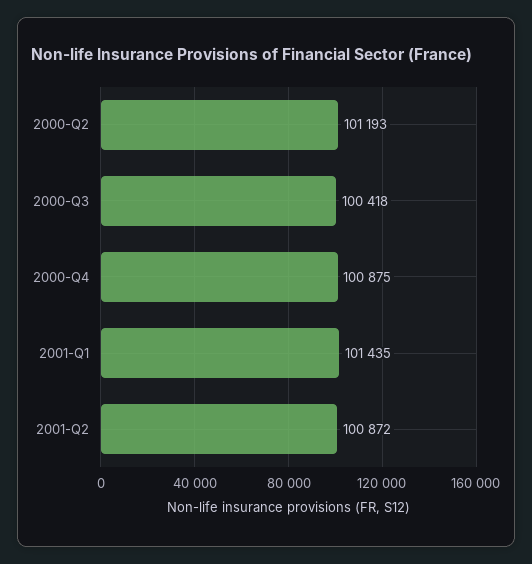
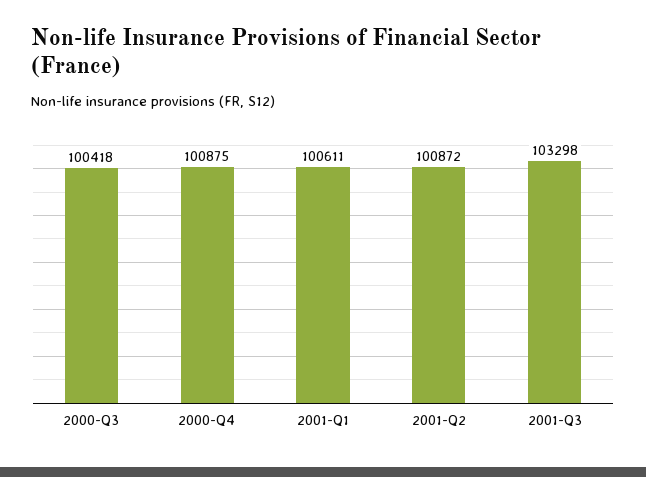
2000-Q2: 101193 -> none
2001-Q1: 101435 -> 100611
2001-Q3: none -> 103298

